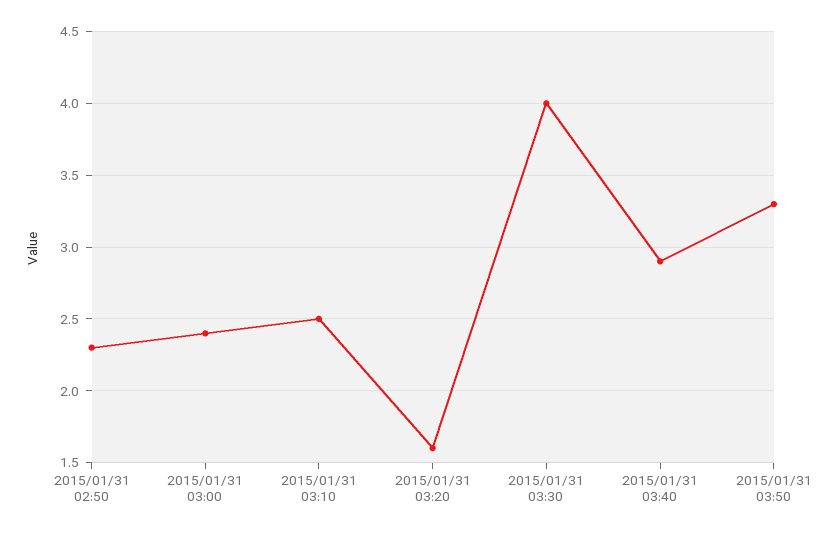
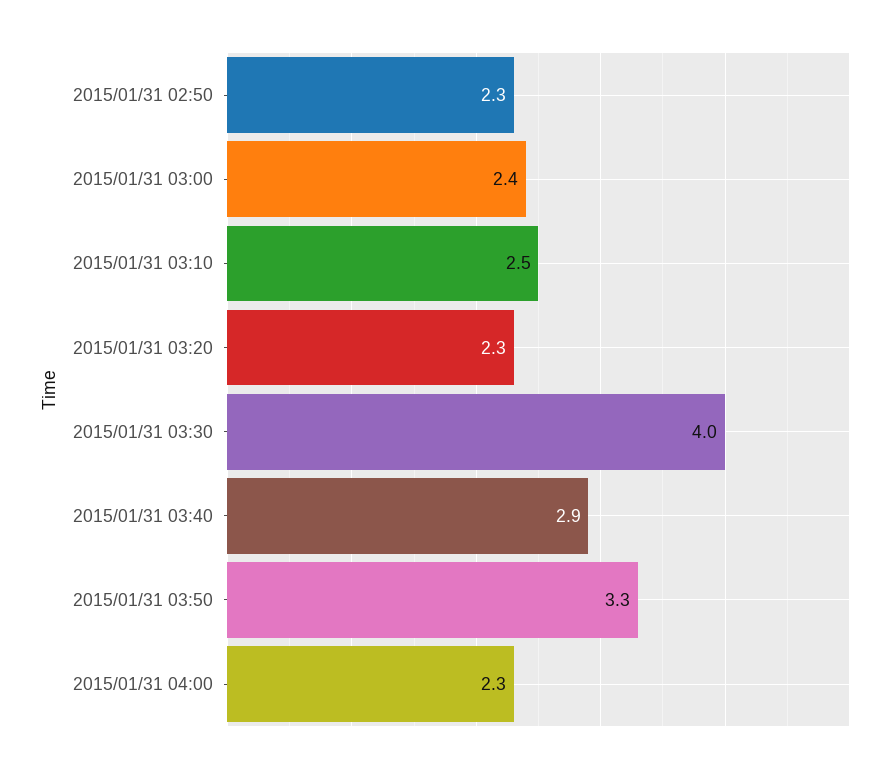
2015/01/31 03:20: 1.6 -> 2.3
2015/01/31 04:00: none -> 2.3

